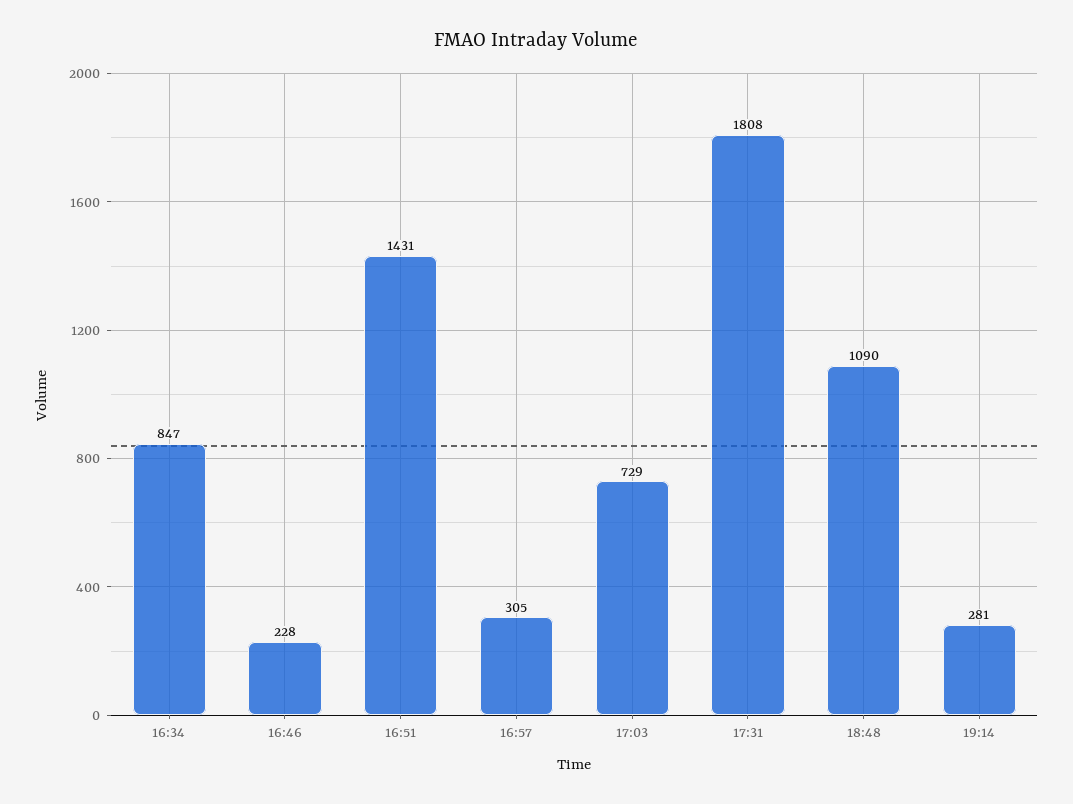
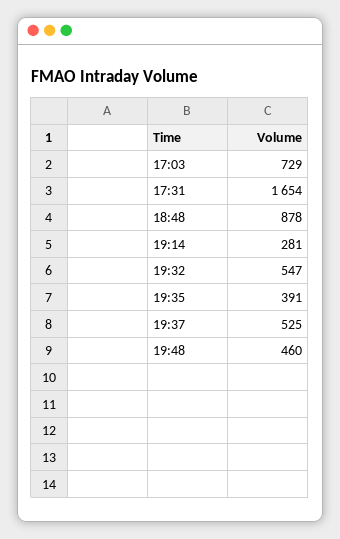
16:34: 847 -> none
16:46: 228 -> none
16:51: 1431 -> none
16:57: 305 -> none
17:31: 1808 -> 1654
18:48: 1090 -> 878
19:32: none -> 547
19:35: none -> 391
19:37: none -> 525
19:48: none -> 460

